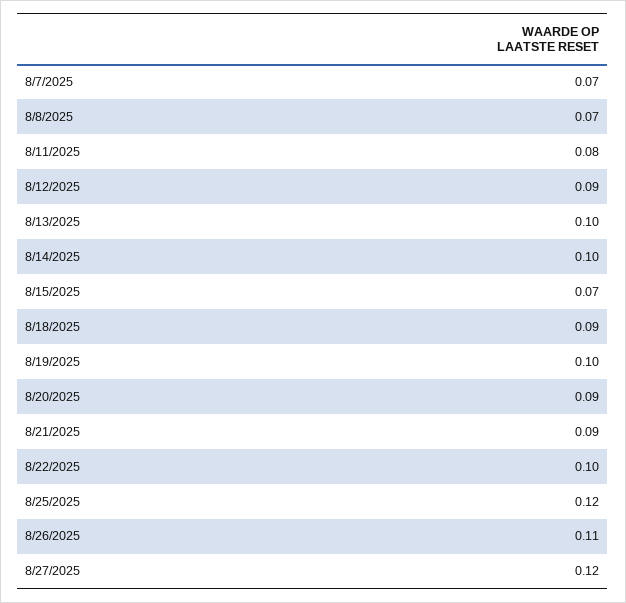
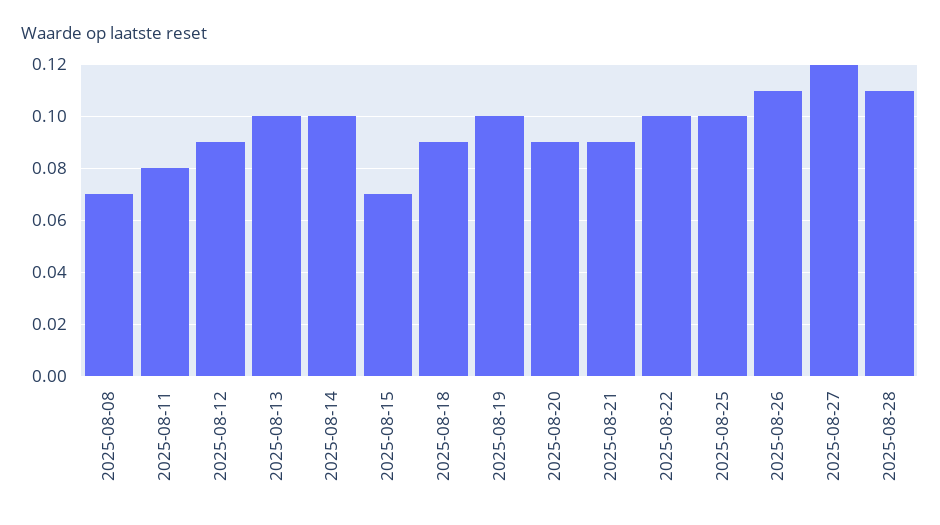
8/7/2025: 0.07 -> none
8/25/2025: 0.12 -> 0.1
2025-08-28: none -> 0.11

